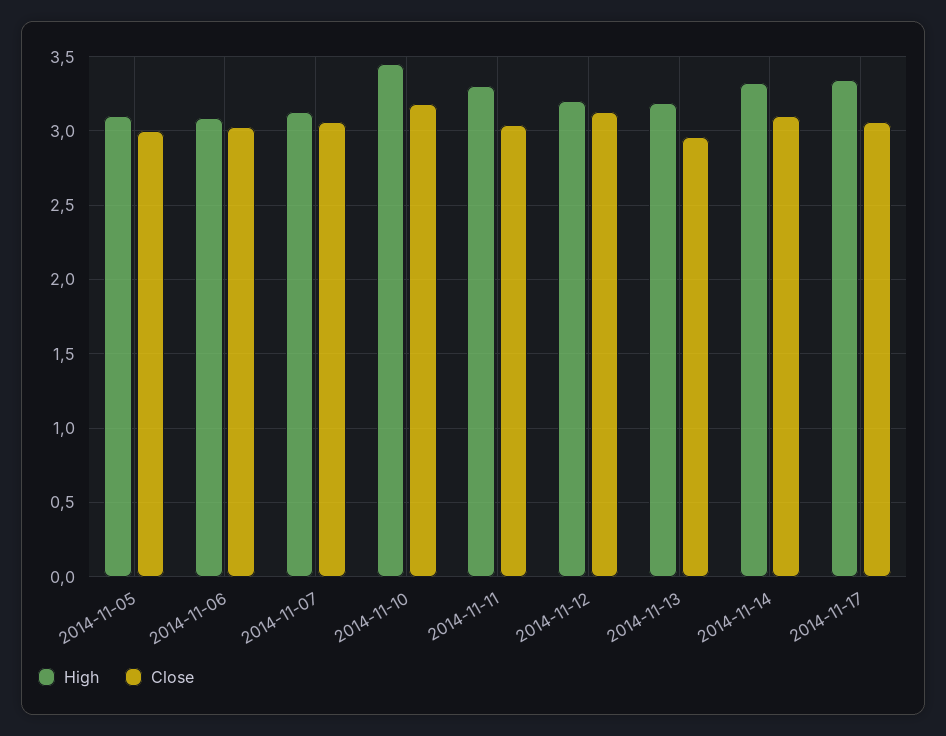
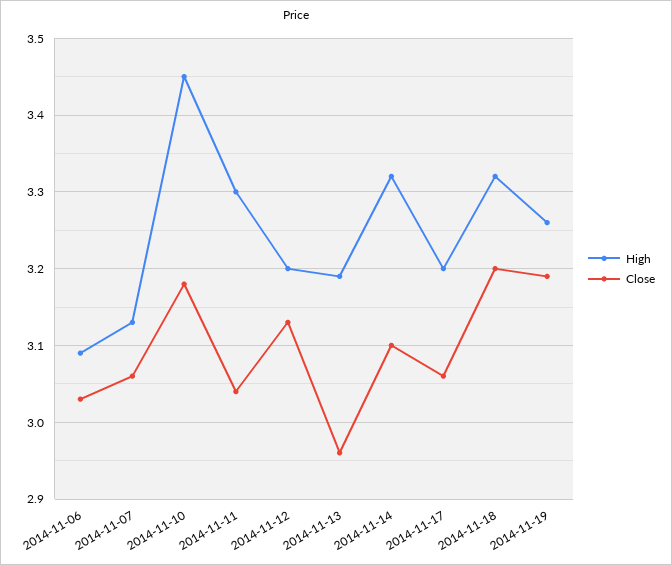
High, 2014-11-05: 3.1 -> none
Close, 2014-11-05: 3 -> none
High, 2014-11-17: 3.35 -> 3.2
High, 2014-11-18: none -> 3.32
Close, 2014-11-18: none -> 3.2
High, 2014-11-19: none -> 3.26
Close, 2014-11-19: none -> 3.19

